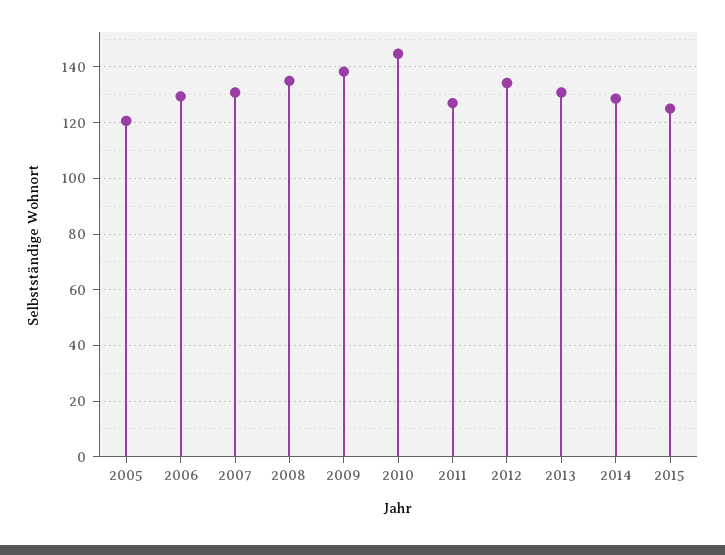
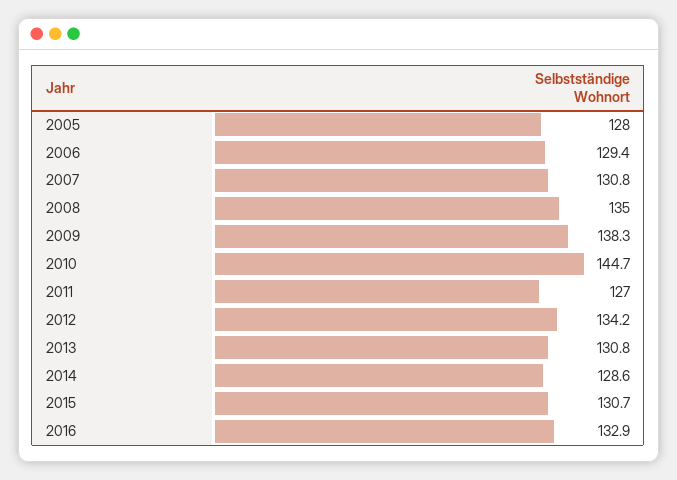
2005: 120 -> 128
2015: 125 -> 130.7
2016: none -> 132.9

